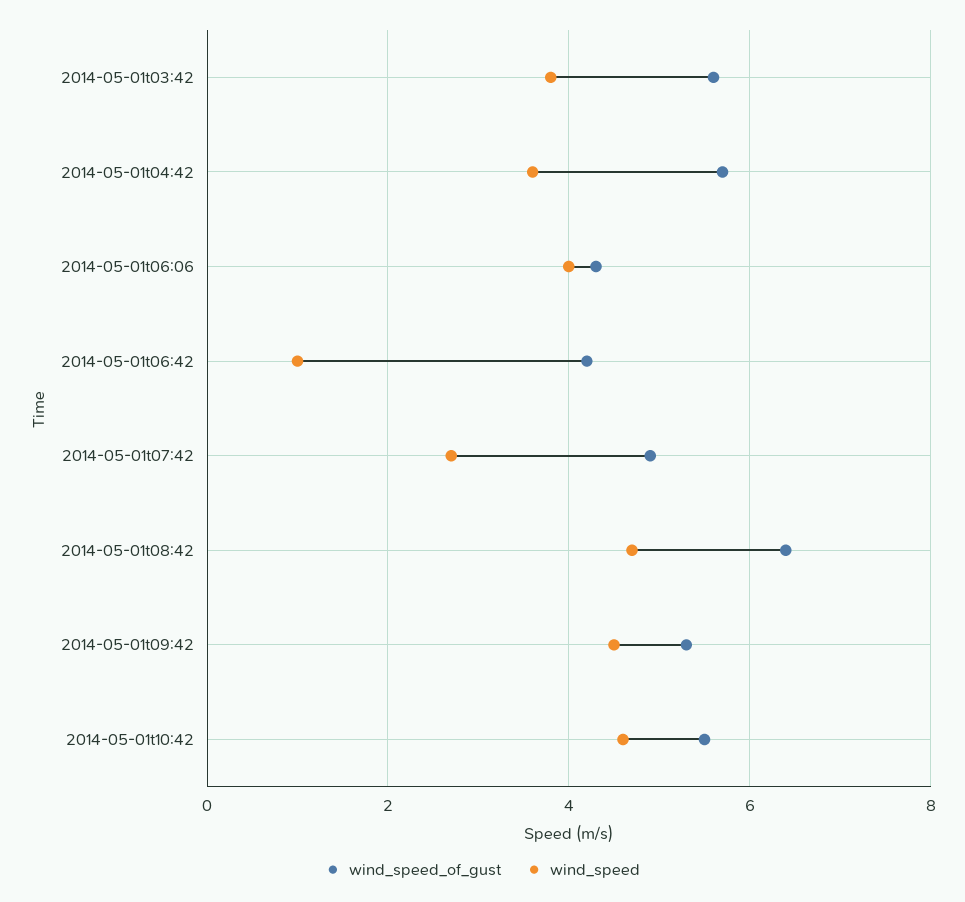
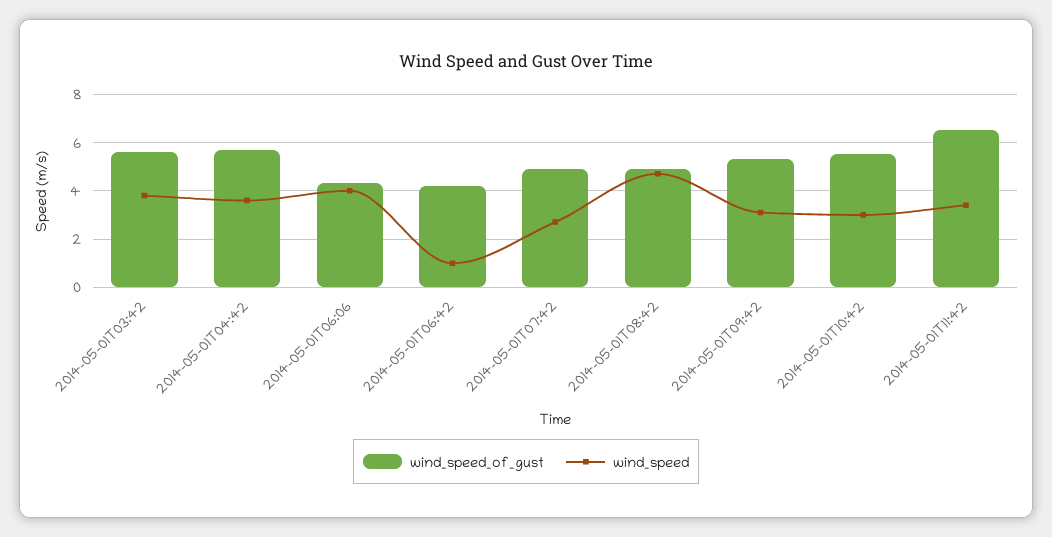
wind_speed_of_gust, 2014-05-01t08:42: 6.5 -> 5
wind_speed, 2014-05-01t09:42: 4.5 -> 3
wind_speed, 2014-05-01t10:42: 4.5 -> 3
wind_speed_of_gust, 2014-05-01T11:42: none -> 6.5
wind_speed, 2014-05-01T11:42: none -> 3.5

